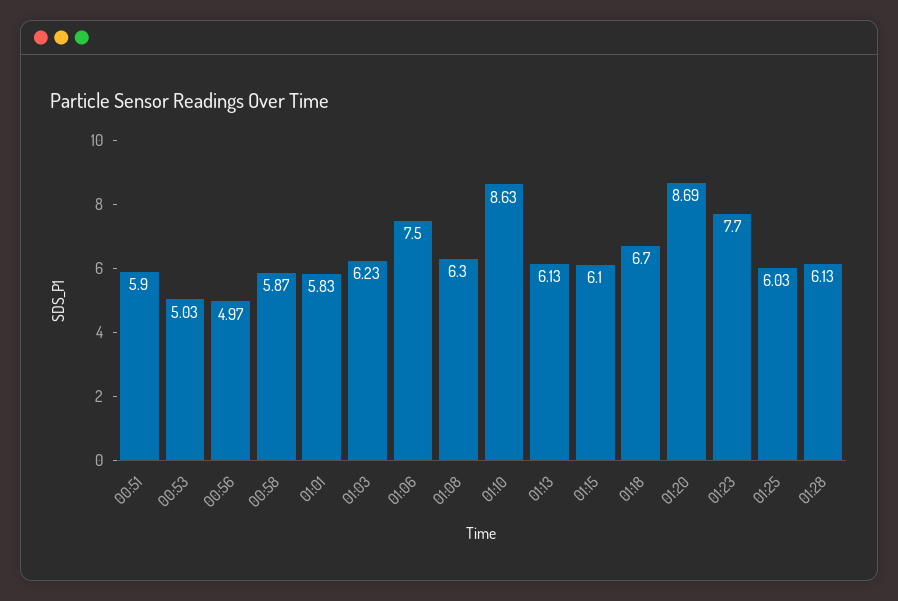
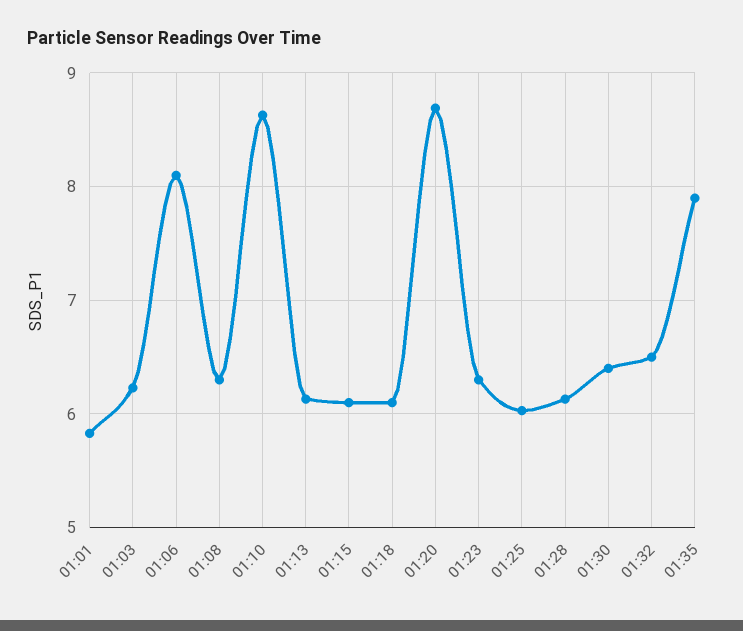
00:51: 5.9 -> none
00:53: 5.03 -> none
00:56: 4.97 -> none
00:58: 5.87 -> none
01:06: 7.5 -> 8.1
01:18: 6.7 -> 6.1
01:23: 7.7 -> 6.3
01:30: none -> 6.4
01:32: none -> 6.5
01:35: none -> 7.9

